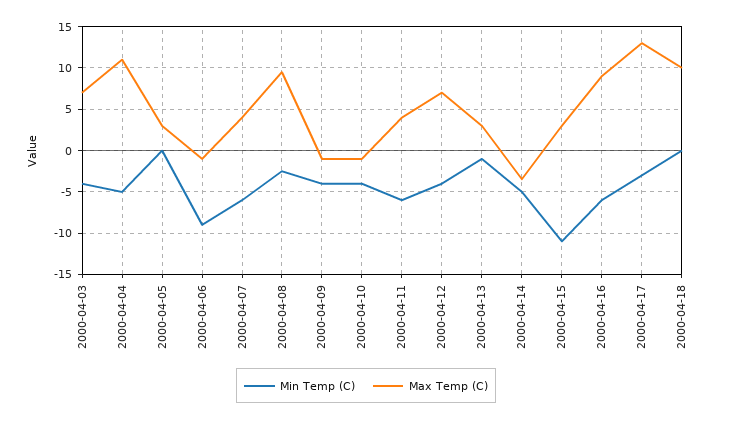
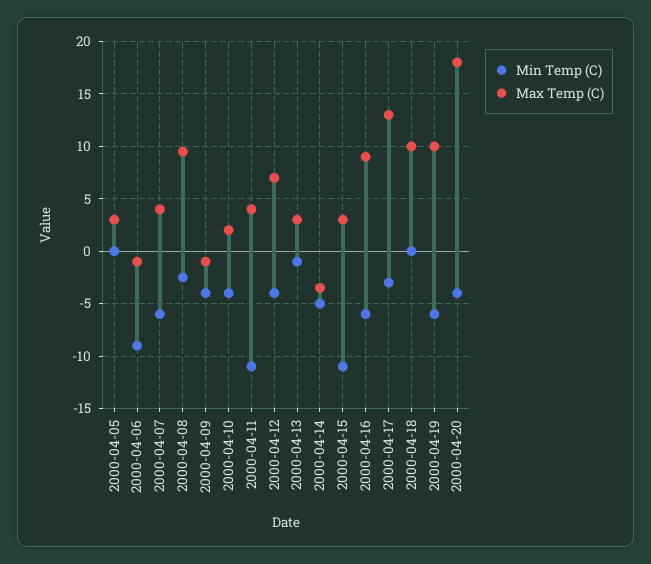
Min Temp (C), 2000-04-03: -4 -> none
Max Temp (C), 2000-04-03: 7 -> none
Min Temp (C), 2000-04-04: -5 -> none
Max Temp (C), 2000-04-04: 11 -> none
Max Temp (C), 2000-04-10: -1 -> 2
Min Temp (C), 2000-04-11: -6 -> -11
Min Temp (C), 2000-04-19: none -> -6
Max Temp (C), 2000-04-19: none -> 10
Min Temp (C), 2000-04-20: none -> -4
Max Temp (C), 2000-04-20: none -> 18

